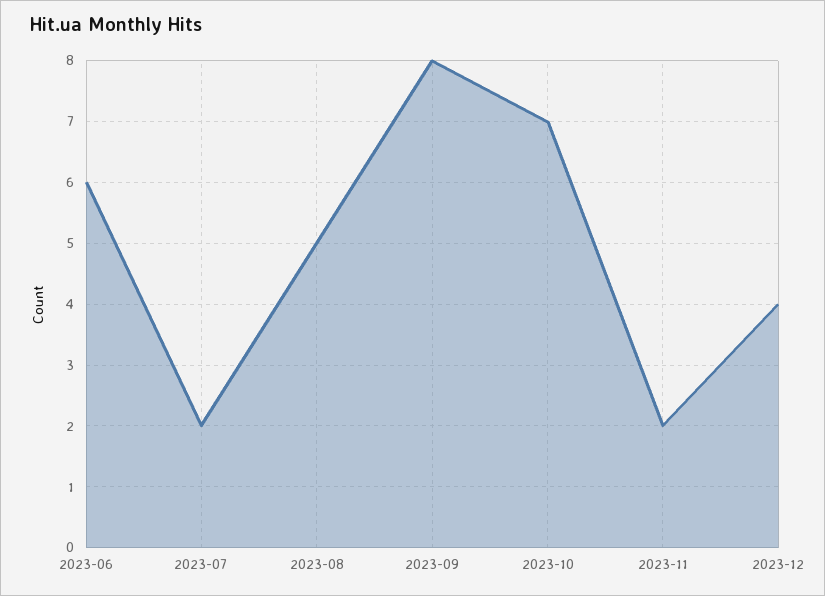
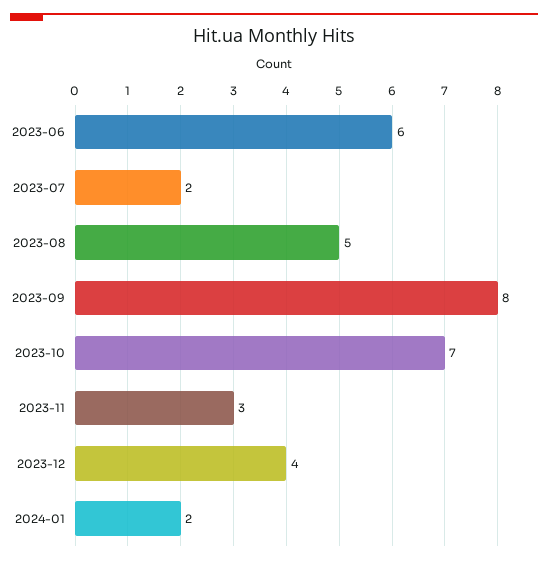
2023-11: 2 -> 3
2024-01: none -> 2

